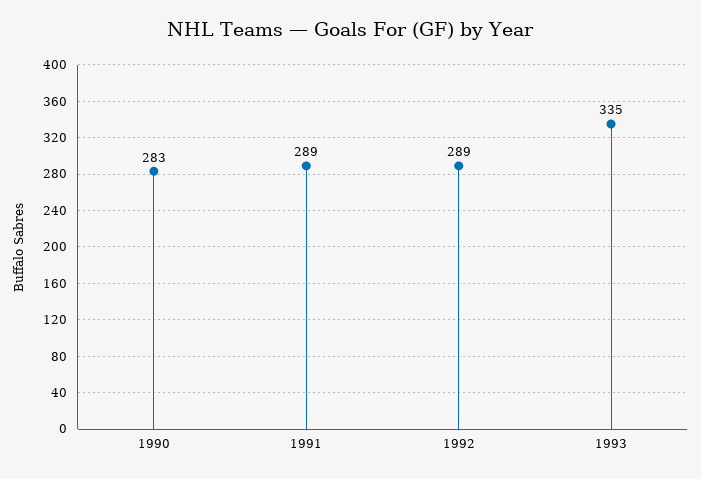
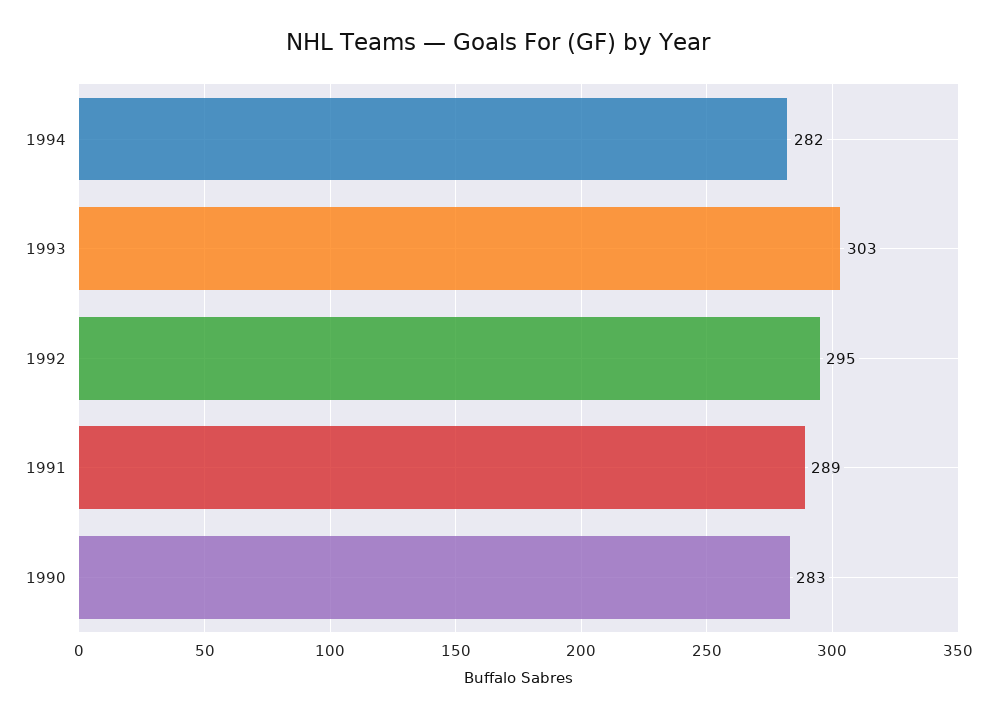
1992: 289 -> 295
1993: 335 -> 303
1994: none -> 282

